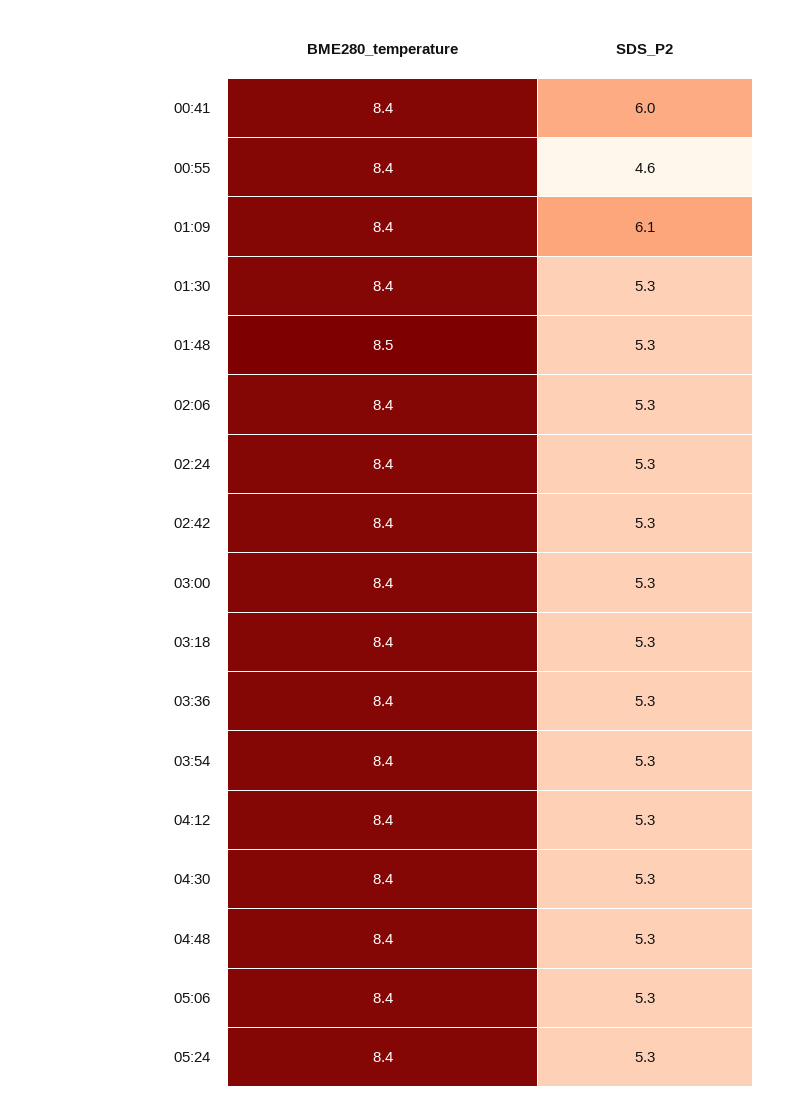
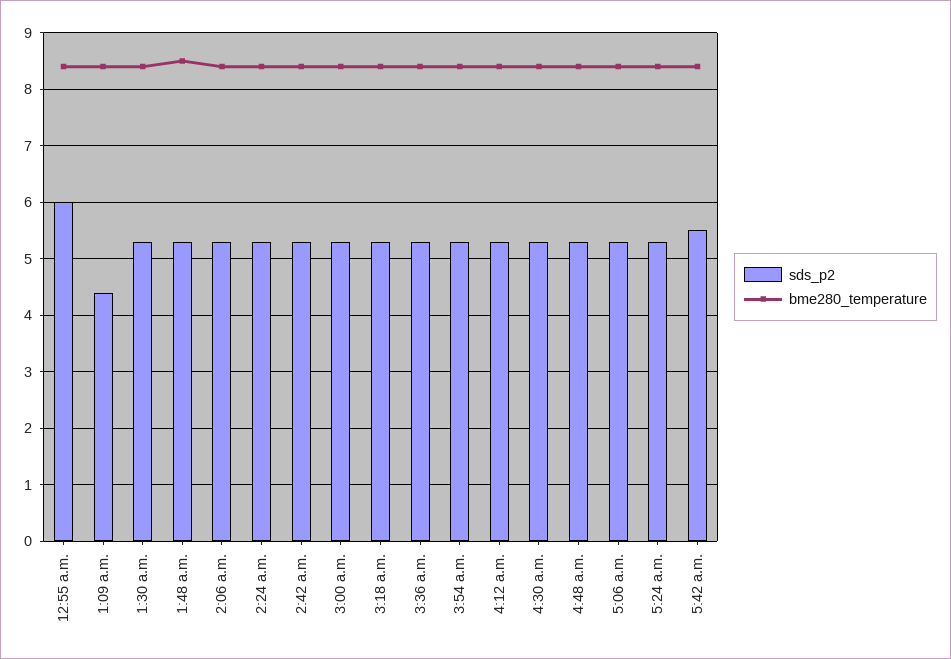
BME280_temperature, 00:41: 8.4 -> none
SDS_P2, 00:41: 6 -> none
SDS_P2, 00:55: 4.6 -> 6
SDS_P2, 01:09: 6.1 -> 4.5
SDS_P2, 5:42 a.m.: none -> 5.5
BME280_temperature, 5:42 a.m.: none -> 8.5

